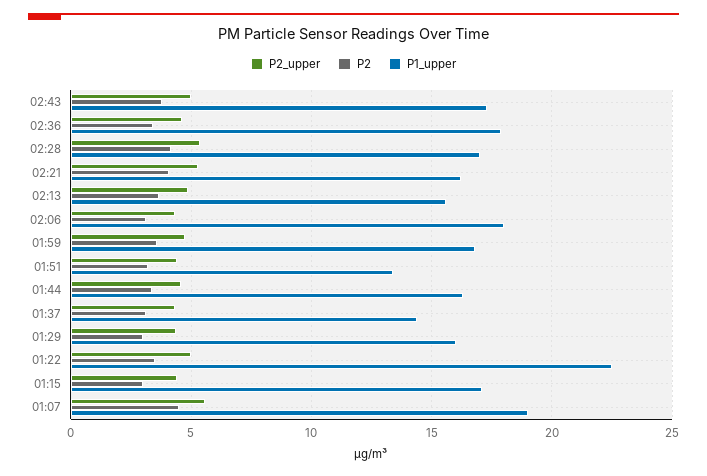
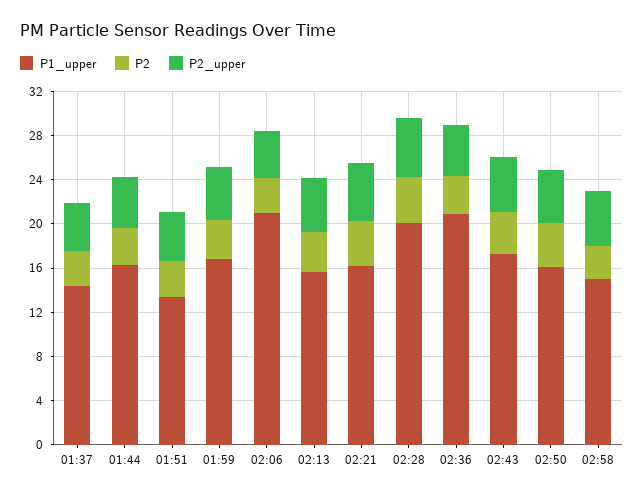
P1_upper, 02:36: 18 -> 21
P1_upper, 02:28: 17 -> 20
P1_upper, 02:06: 18 -> 21
P2_upper, 01:29: 4.5 -> none
P2, 01:29: 3 -> none
P1_upper, 01:29: 16 -> none
P2_upper, 01:22: 5 -> none
P2, 01:22: 3.5 -> none
P1_upper, 01:22: 22.5 -> none
P2_upper, 01:15: 4.5 -> none
P2, 01:15: 3 -> none
P1_upper, 01:15: 17 -> none
P2_upper, 01:07: 5.5 -> none
P2, 01:07: 4.5 -> none
P1_upper, 01:07: 19 -> none
P1_upper, 02:50: none -> 16
P2, 02:50: none -> 4
P2_upper, 02:50: none -> 5
P1_upper, 02:58: none -> 15
P2, 02:58: none -> 3
P2_upper, 02:58: none -> 5

